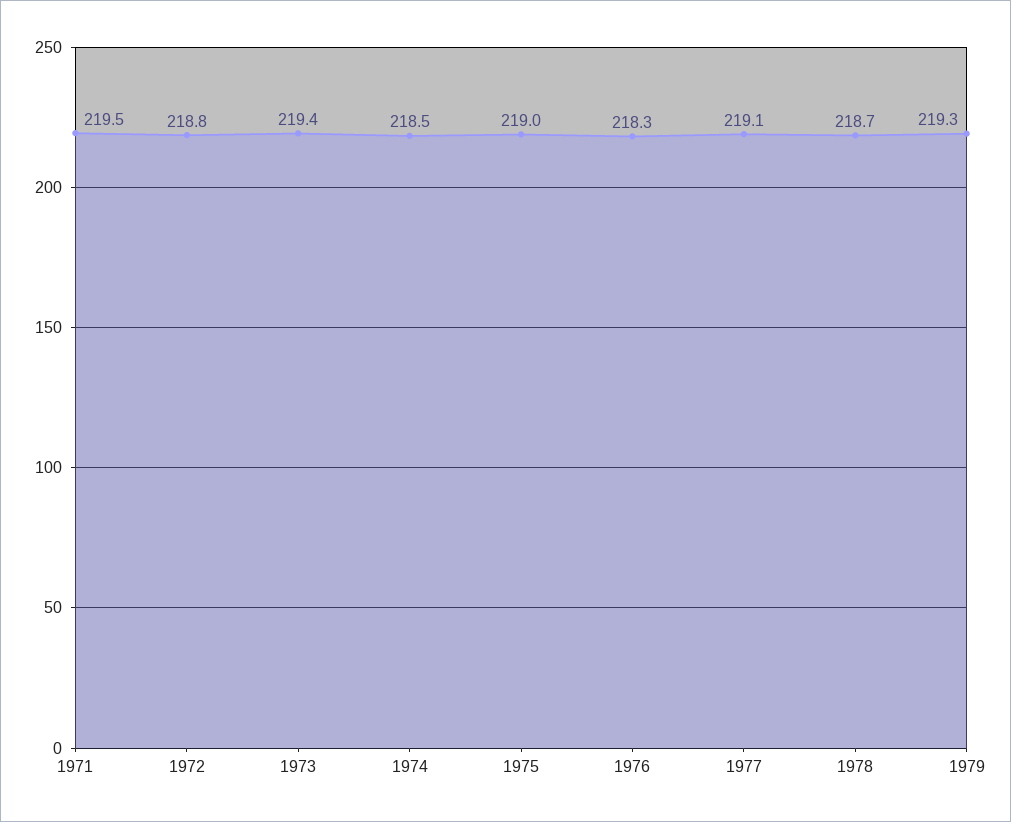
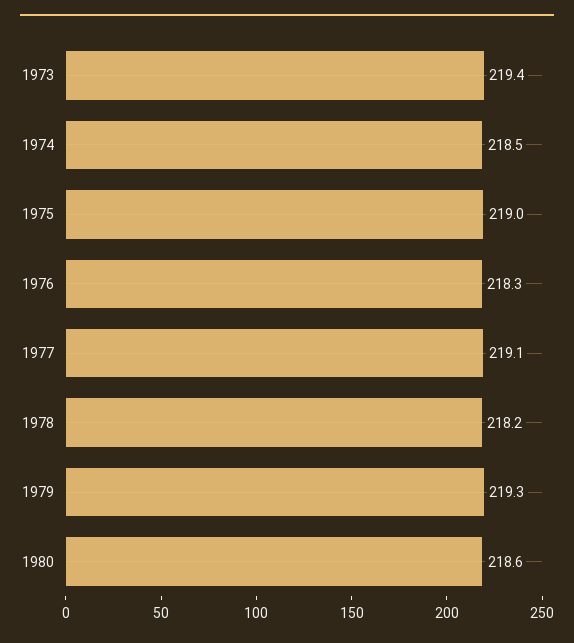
1971: 219.5 -> none
1972: 218.8 -> none
1978: 218.7 -> 218.2
1980: none -> 218.6

